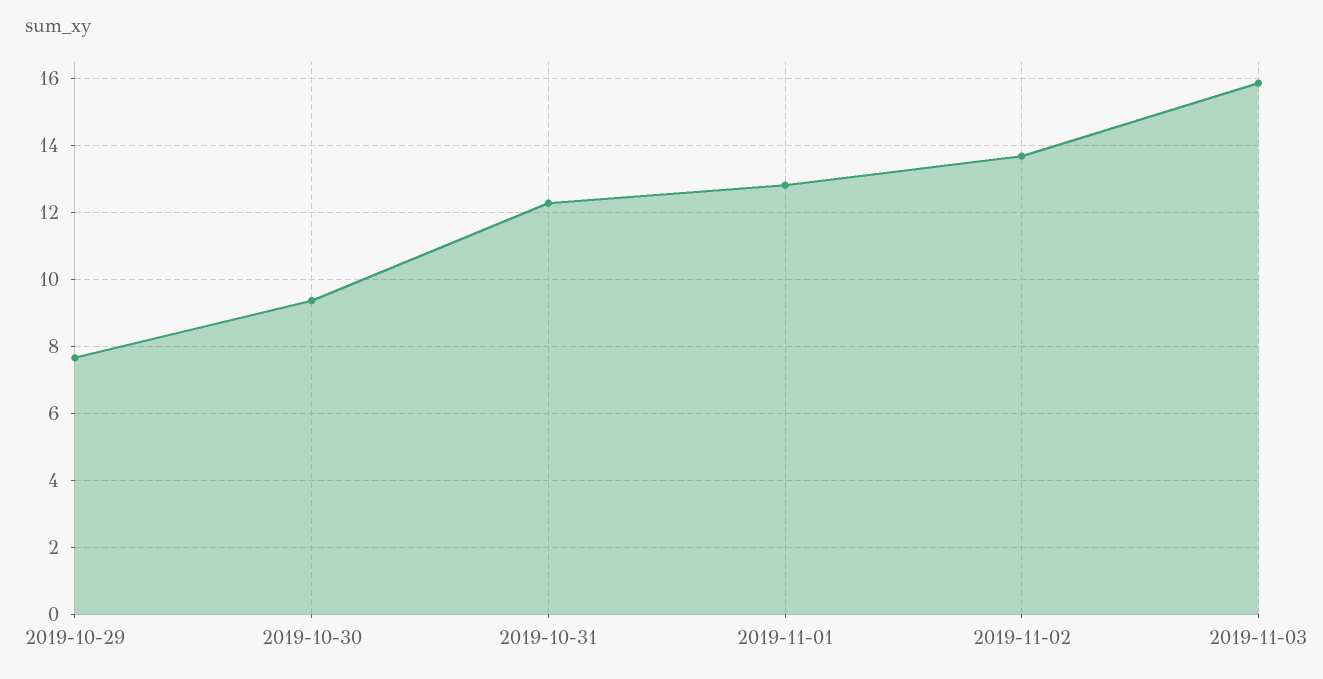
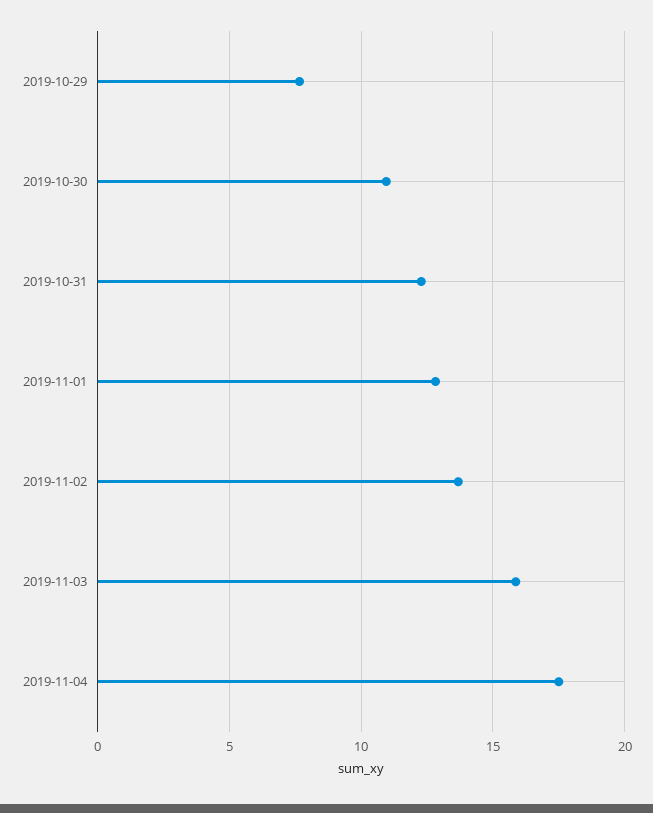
2019-10-30: 9.4 -> 11
2019-11-04: none -> 17.5

